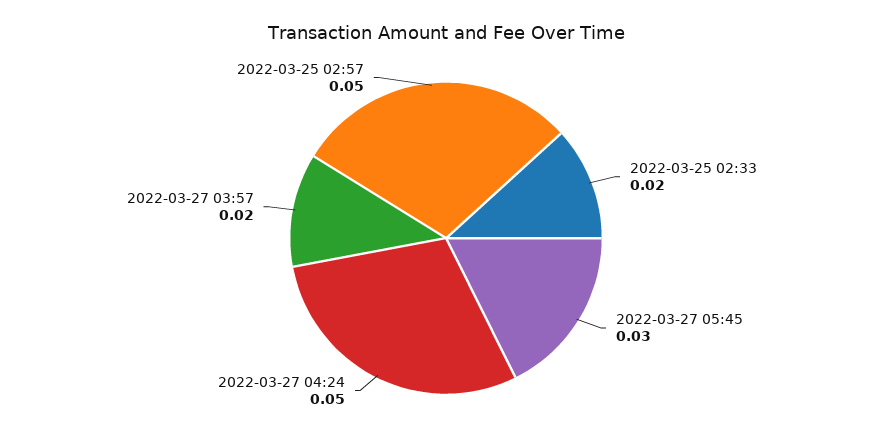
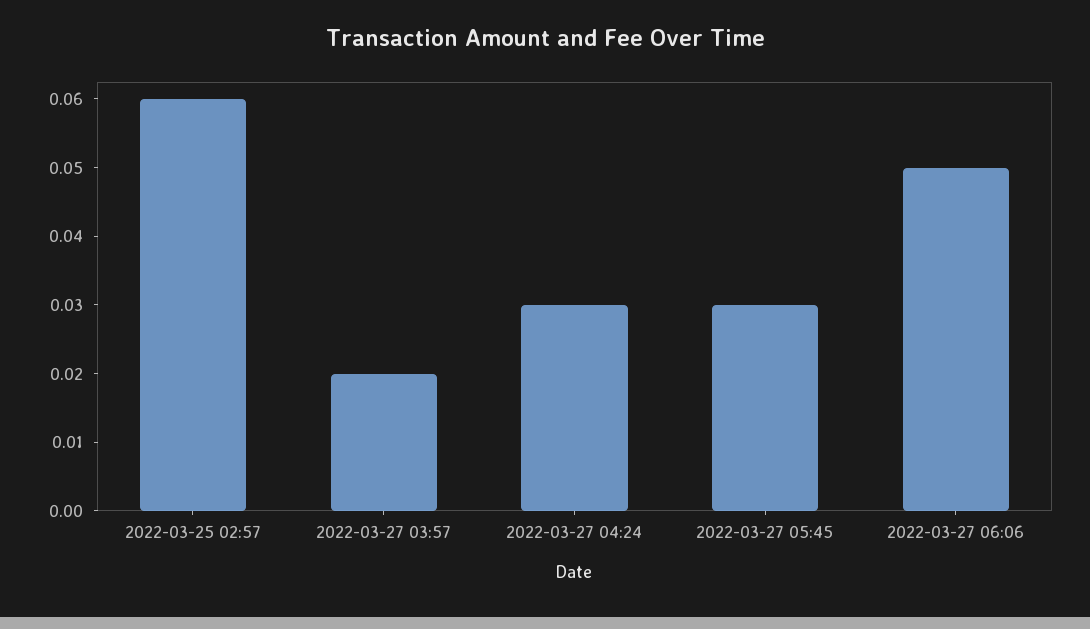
2022-03-25 02:33: 0.02 -> none
2022-03-27 04:24: 0.05 -> 0.03
2022-03-25 02:57: 0.05 -> 0.06
2022-03-27 06:06: none -> 0.05

